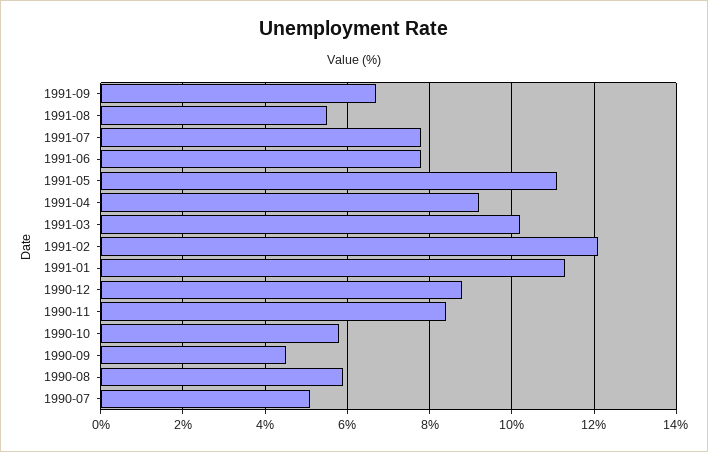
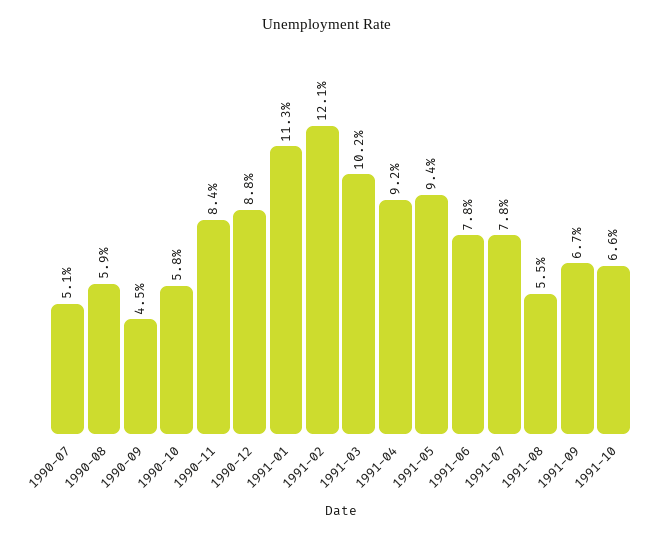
1991-05: 11 -> 9.4
1991-10: none -> 6.6

